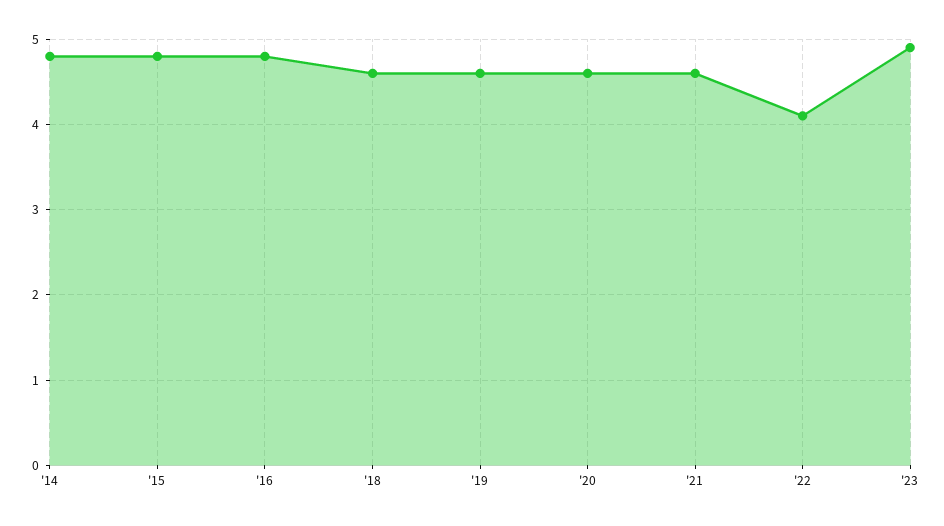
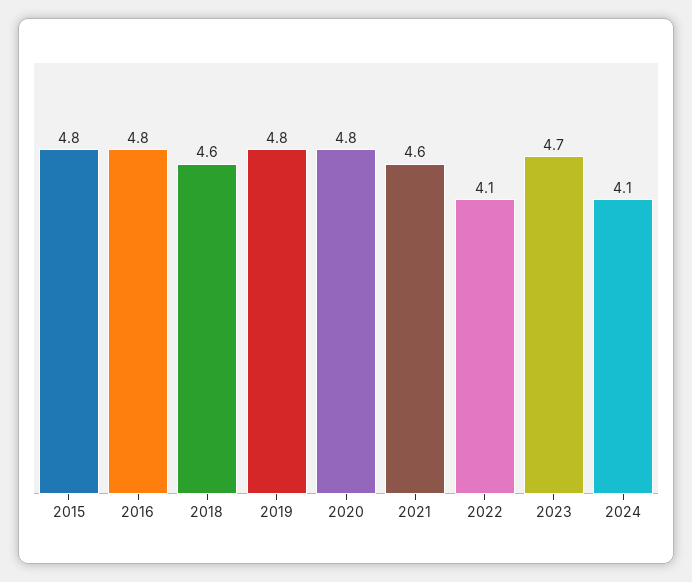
'14: 4.8 -> none
'19: 4.6 -> 4.8
'20: 4.6 -> 4.8
'23: 4.9 -> 4.7
2024: none -> 4.1

